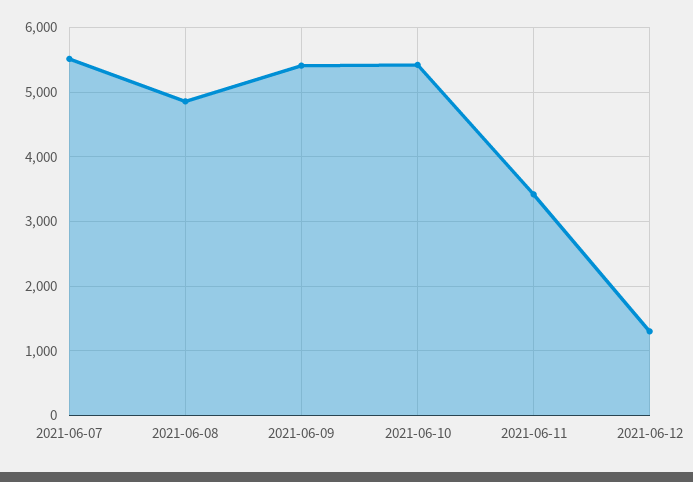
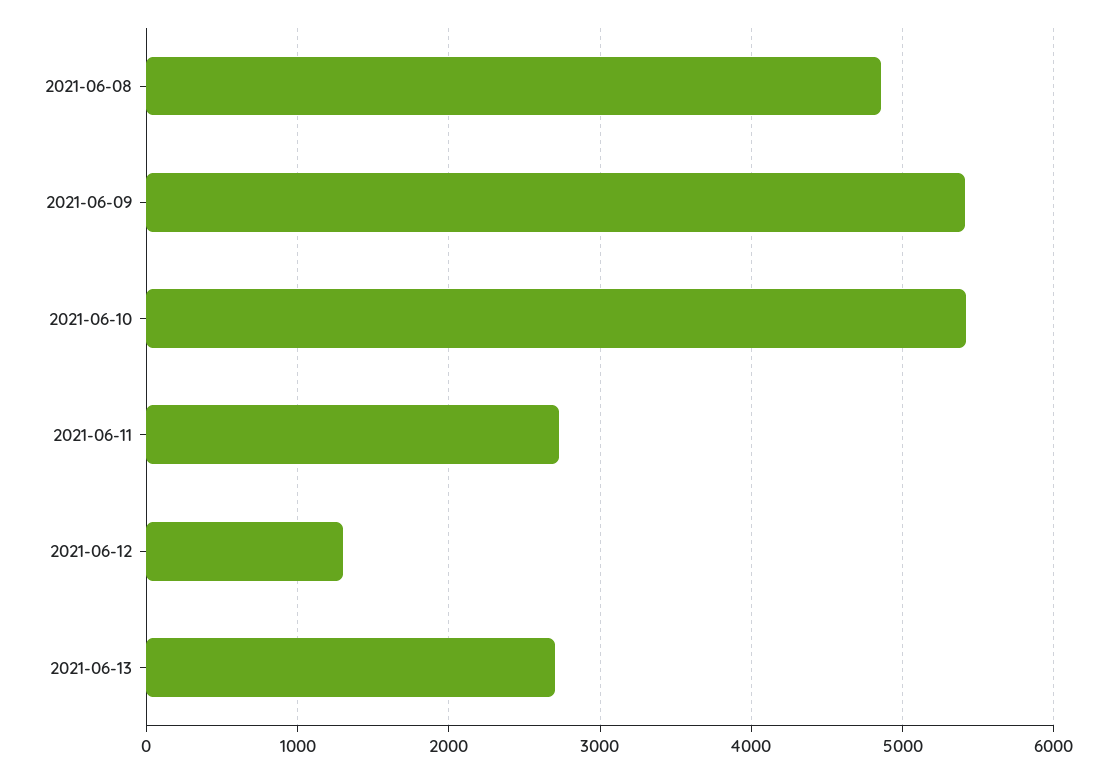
2021-06-07: 5500 -> none
2021-06-11: 3400 -> 2700
2021-06-13: none -> 2700

